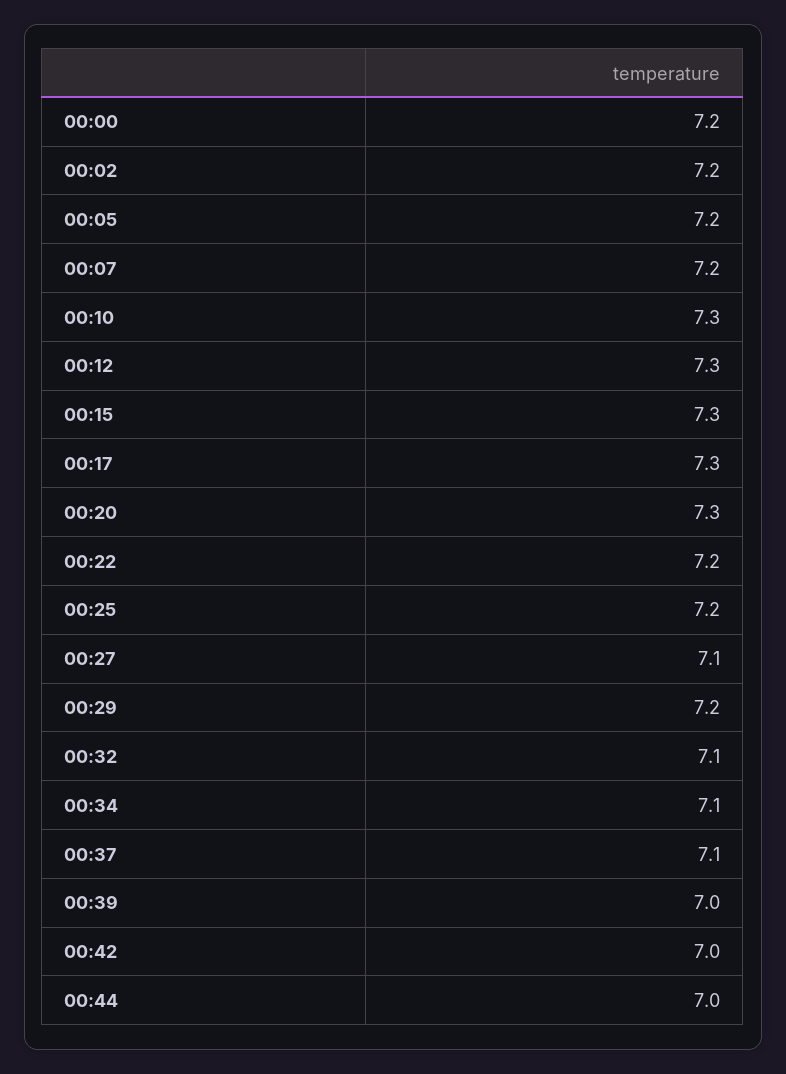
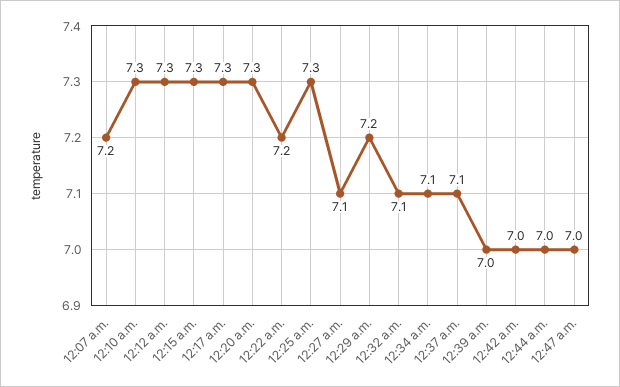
00:00: 7.2 -> none
00:02: 7.2 -> none
00:05: 7.2 -> none
00:25: 7.2 -> 7.3
12:47 a.m.: none -> 7

